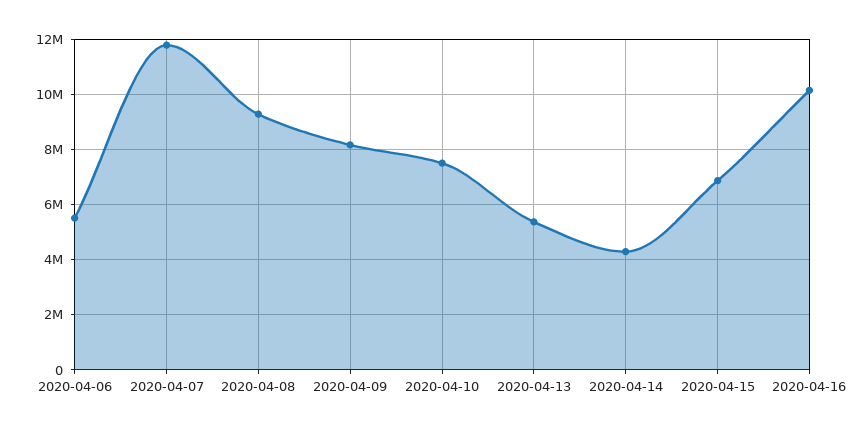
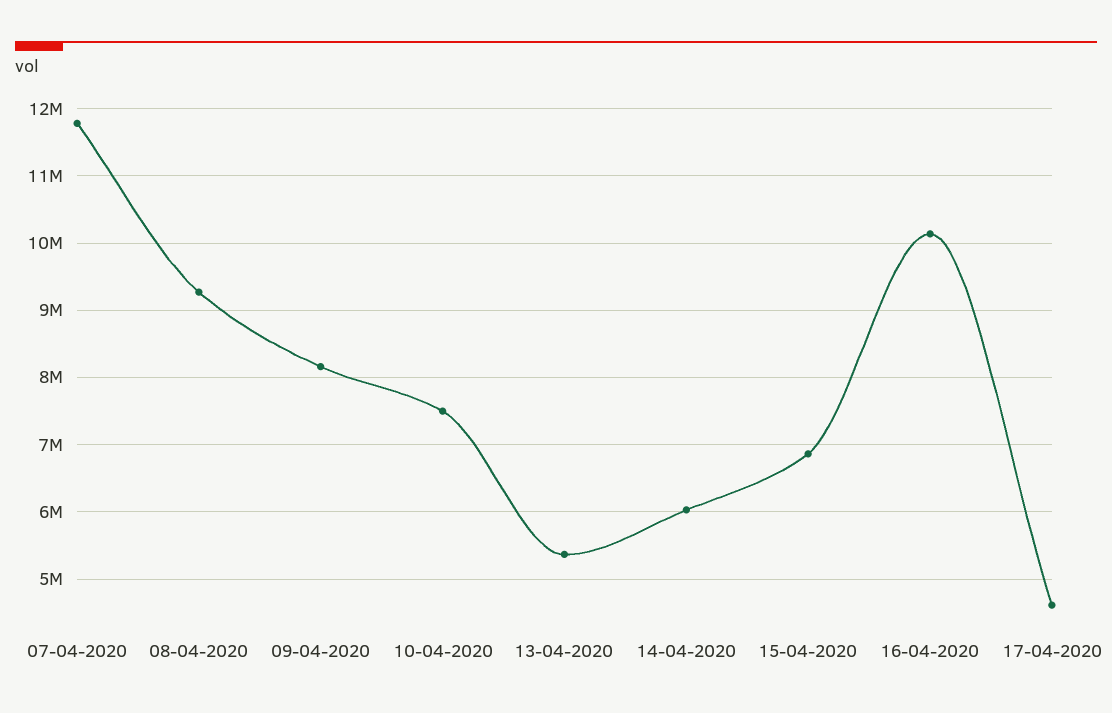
2020-04-06: 5500000 -> none
2020-04-14: 4250000 -> 6000000
17-04-2020: none -> 4600000

